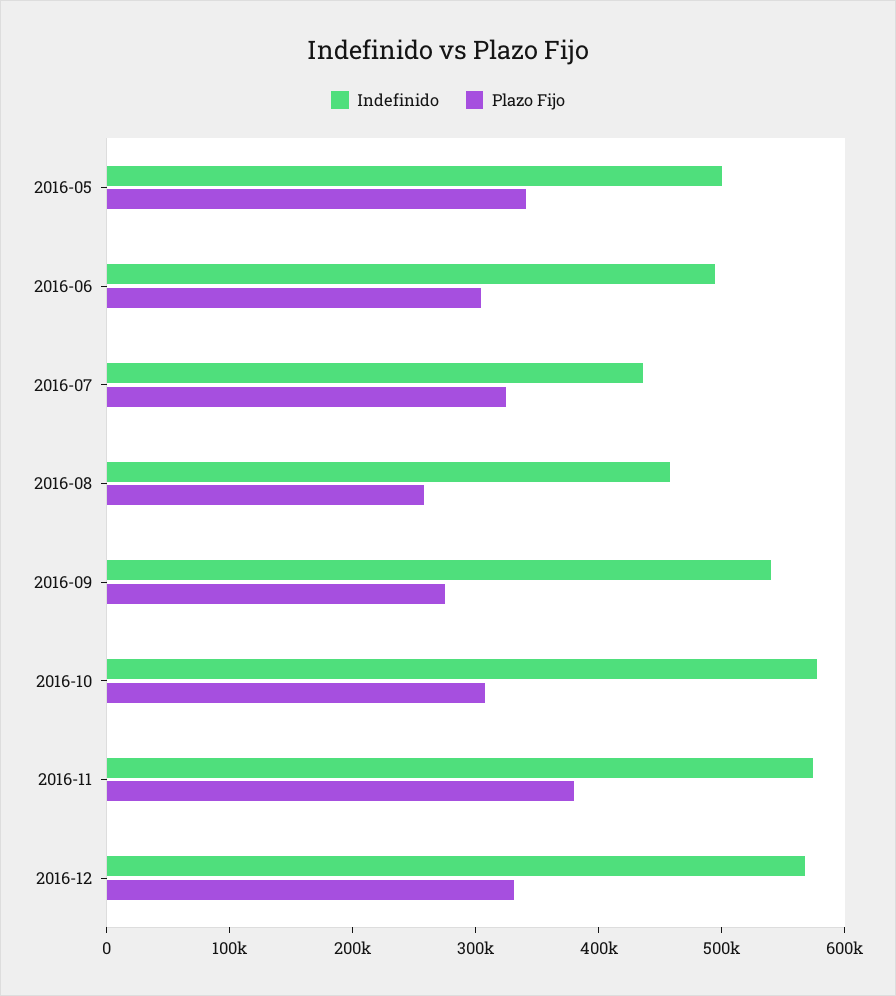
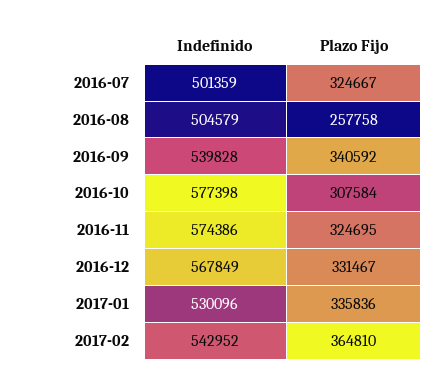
Indefinido, 2016-05: 500000 -> none
Plazo Fijo, 2016-05: 340000 -> none
Indefinido, 2016-06: 500000 -> none
Plazo Fijo, 2016-06: 300000 -> none
Indefinido, 2016-07: 440000 -> 501359
Indefinido, 2016-08: 460000 -> 504579
Plazo Fijo, 2016-09: 280000 -> 340592
Plazo Fijo, 2016-11: 380000 -> 324695
Indefinido, 2017-01: none -> 530096
Plazo Fijo, 2017-01: none -> 335836
Indefinido, 2017-02: none -> 542952
Plazo Fijo, 2017-02: none -> 364810

